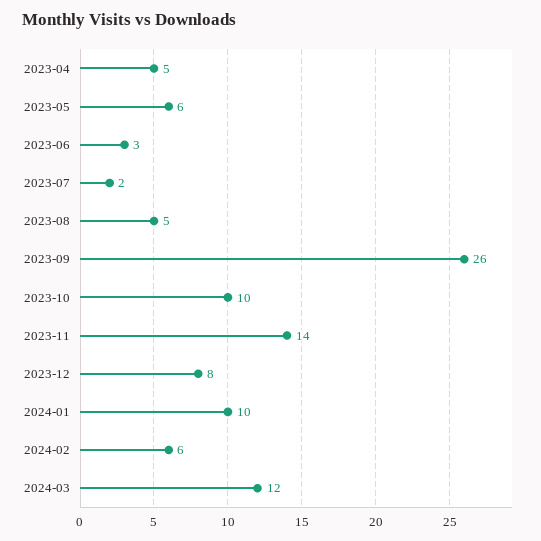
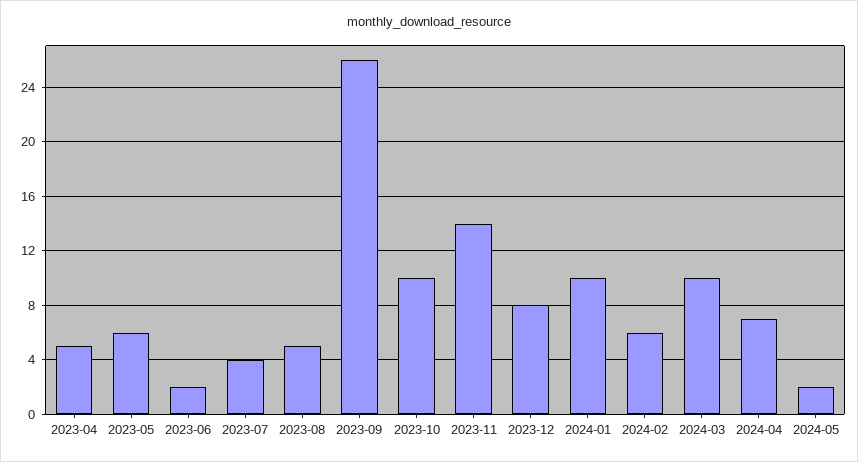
2023-06: 3 -> 2
2023-07: 2 -> 4
2024-03: 12 -> 10
2024-04: none -> 7
2024-05: none -> 2

